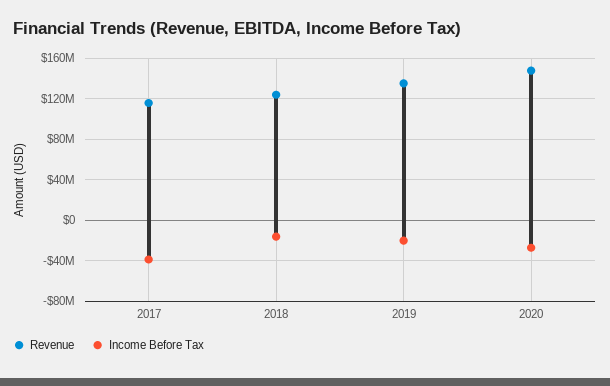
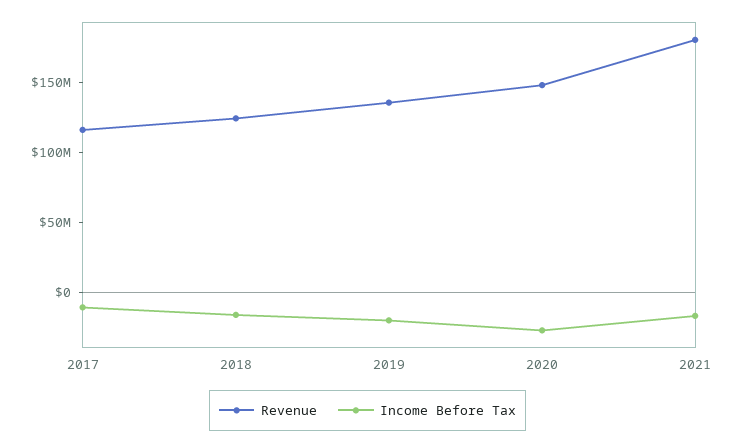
Income Before Tax, 2017: -40000000 -> -10000000
Revenue, 2021: none -> 180000000
Income Before Tax, 2021: none -> -20000000

